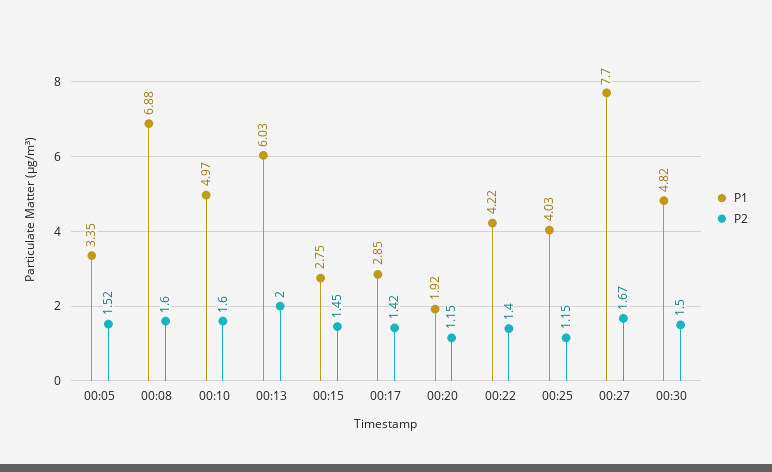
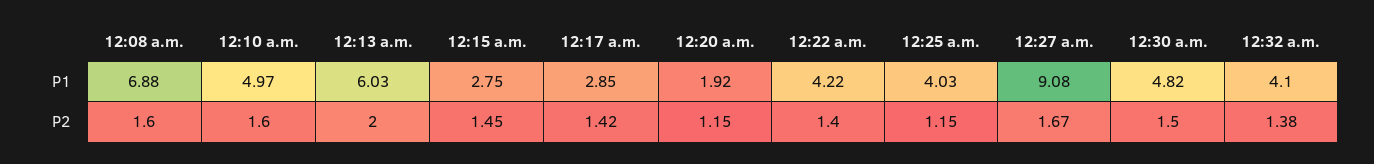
P1, 00:05: 3.35 -> none
P2, 00:05: 1.52 -> none
P1, 00:27: 7.7 -> 9.08
P1, 12:32 a.m.: none -> 4.1
P2, 12:32 a.m.: none -> 1.38

